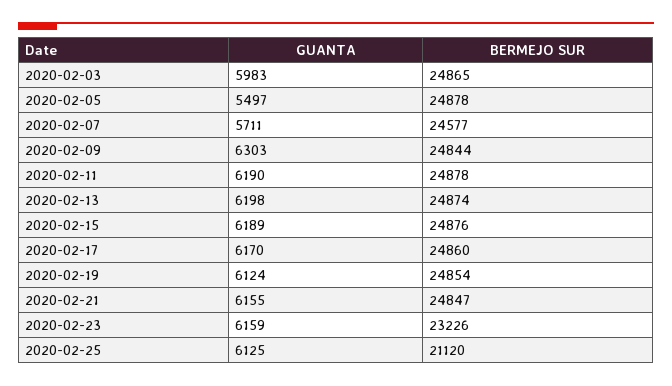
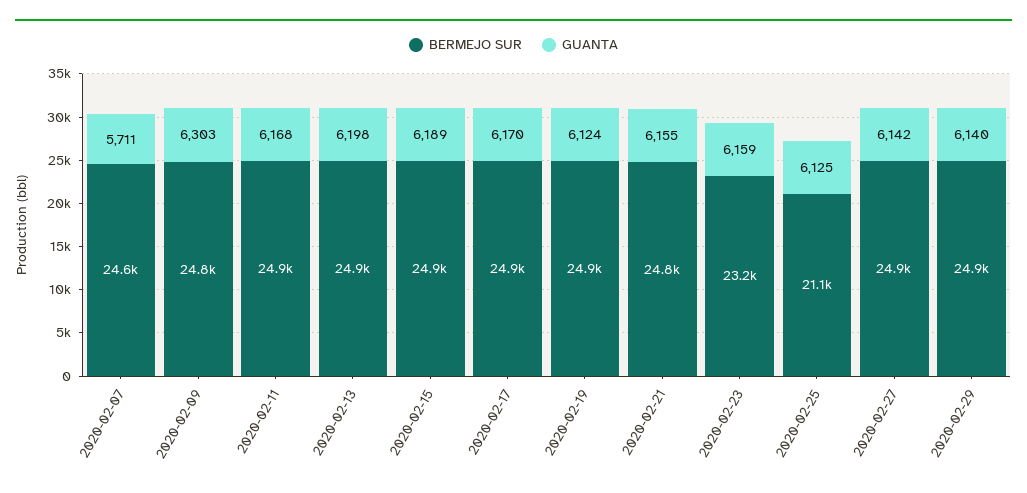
GUANTA, 2020-02-03: 5983 -> none
BERMEJO SUR, 2020-02-03: 24865 -> none
GUANTA, 2020-02-05: 5497 -> none
BERMEJO SUR, 2020-02-05: 24878 -> none
GUANTA, 2020-02-11: 6190 -> 6168
BERMEJO SUR, 2020-02-27: none -> 24900
GUANTA, 2020-02-27: none -> 6142
BERMEJO SUR, 2020-02-29: none -> 24900
GUANTA, 2020-02-29: none -> 6140

